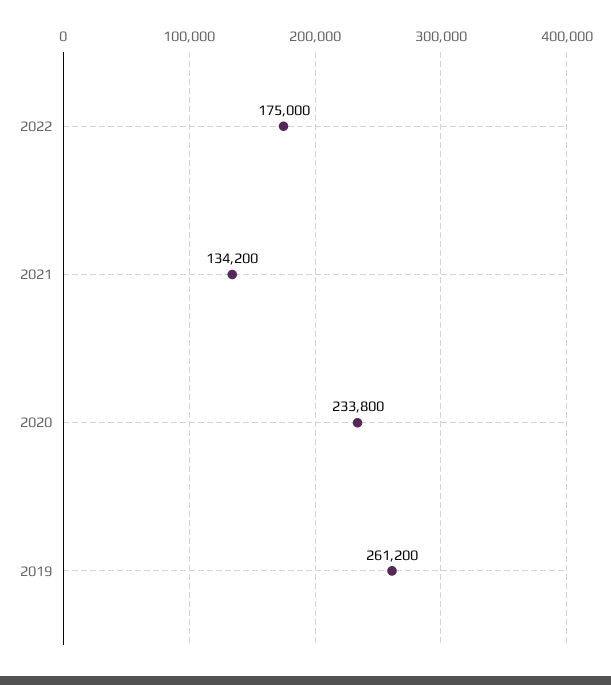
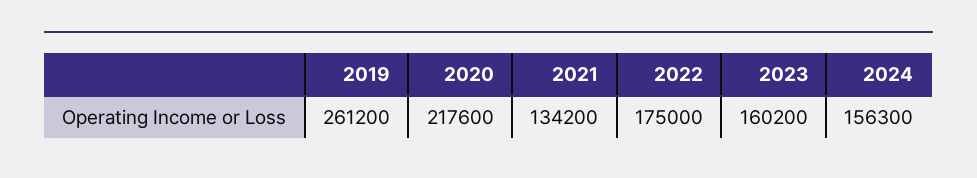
2020: 233800 -> 217600
2023: none -> 160200
2024: none -> 156300

